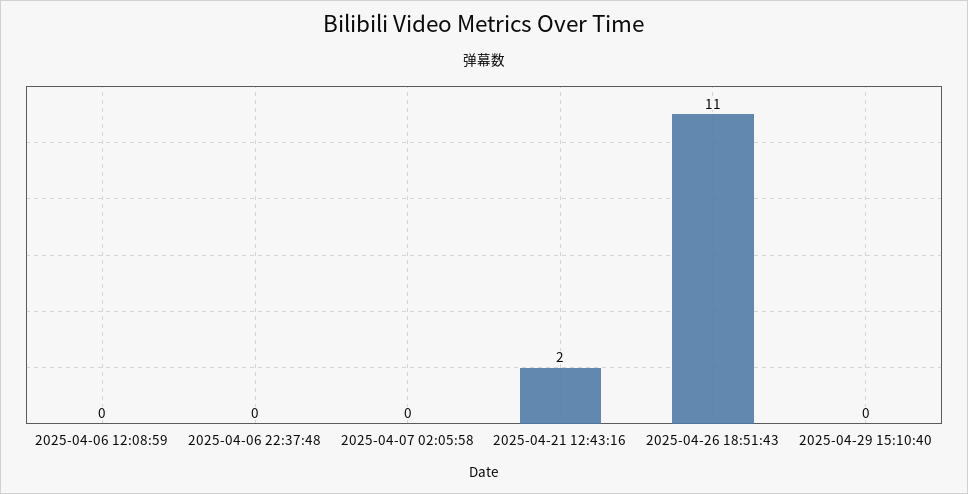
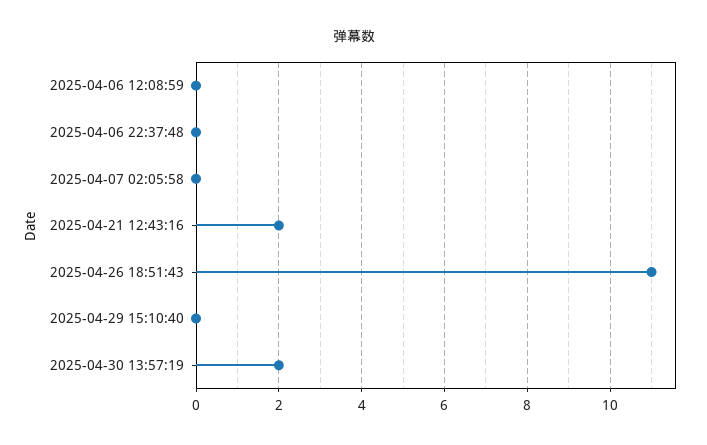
2025-04-30 13:57:19: none -> 2

